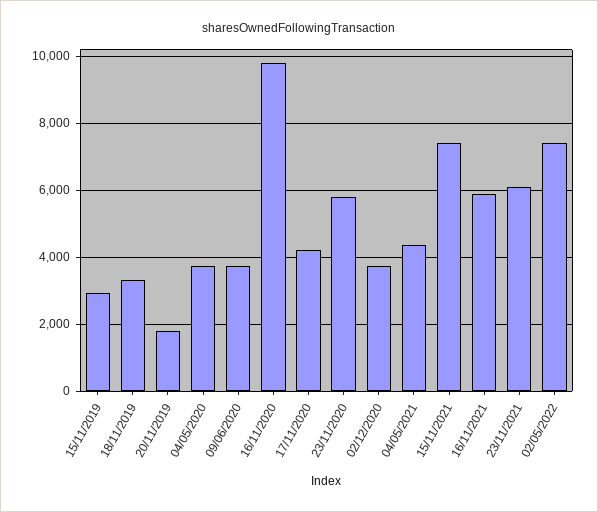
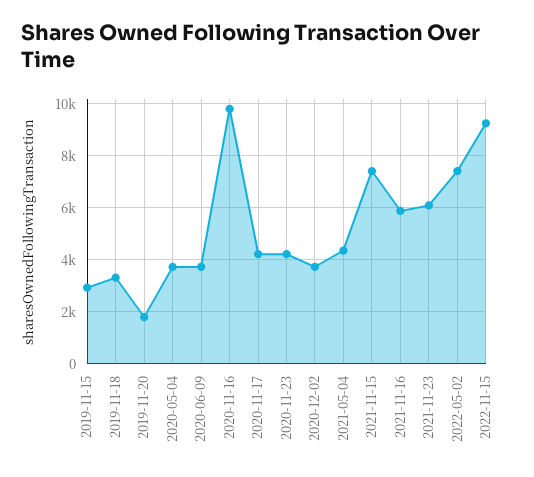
23/11/2020: 5800 -> 4250
2022-11-15: none -> 9250

